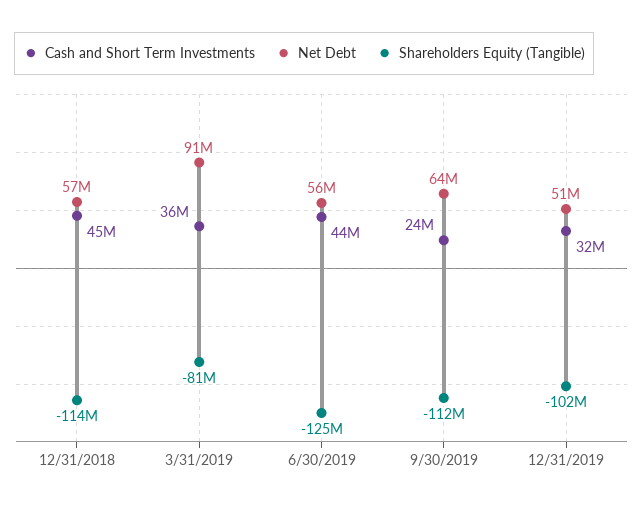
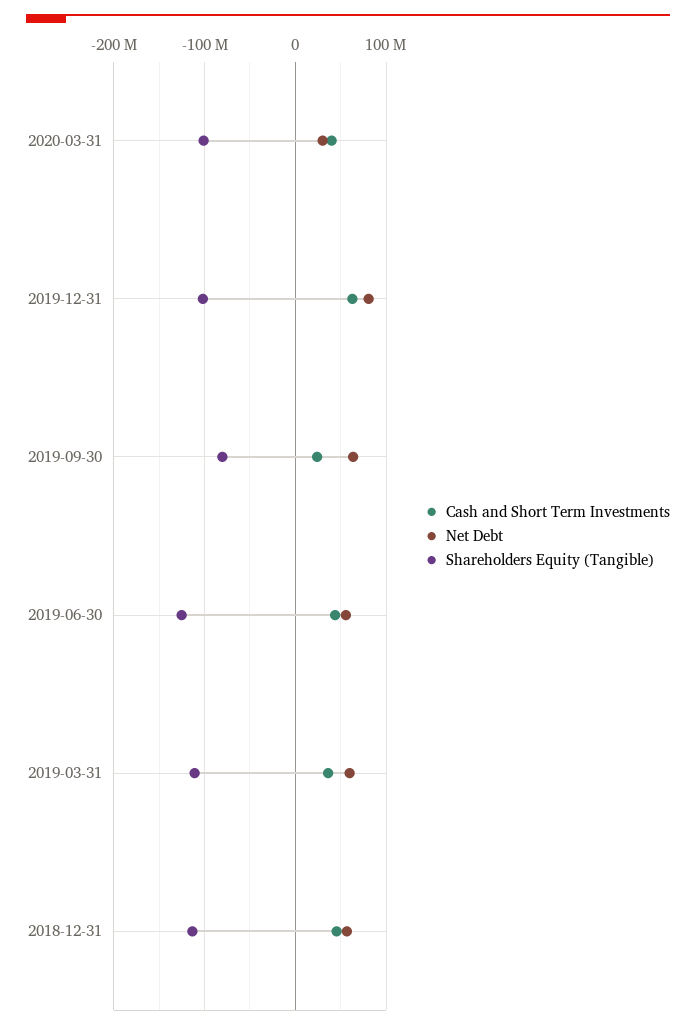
Net Debt, 3/31/2019: 91000000 -> 60000000
Shareholders Equity (Tangible), 3/31/2019: -81000000 -> -110000000
Shareholders Equity (Tangible), 9/30/2019: -112000000 -> -80000000
Cash and Short Term Investments, 12/31/2019: 32000000 -> 60000000
Net Debt, 12/31/2019: 51000000 -> 80000000
Cash and Short Term Investments, 2020-03-31: none -> 40000000
Net Debt, 2020-03-31: none -> 30000000
Shareholders Equity (Tangible), 2020-03-31: none -> -100000000

